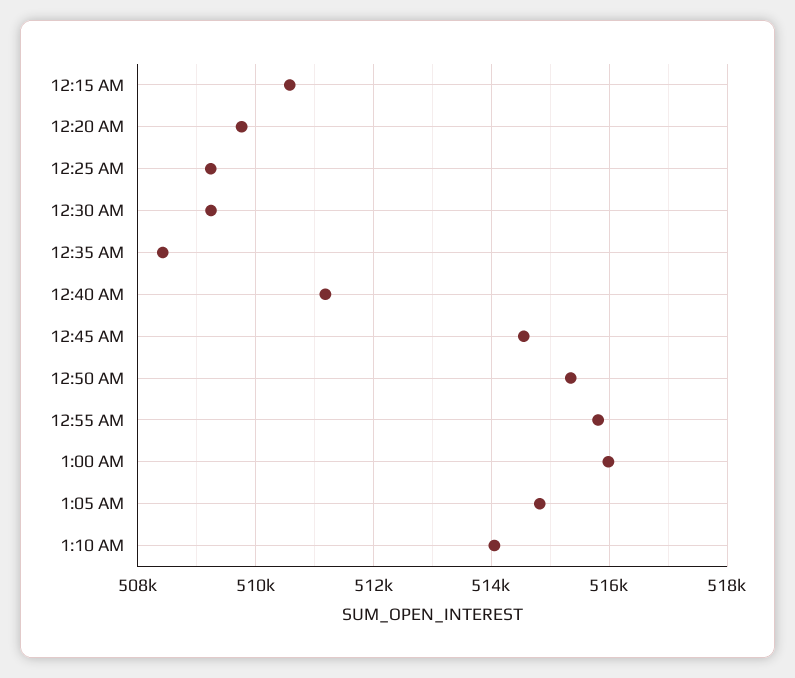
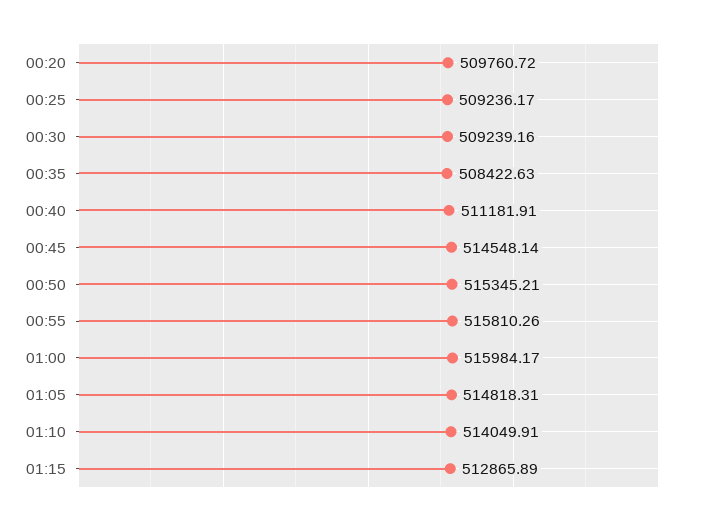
12:15 AM: 510600 -> none
01:15: none -> 512865.89

